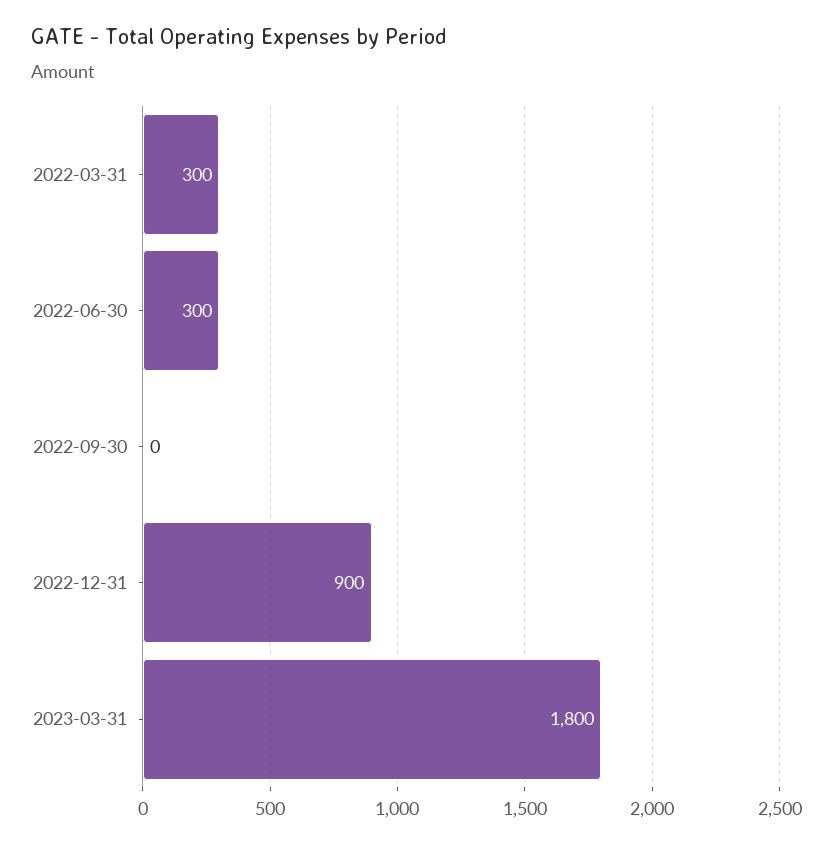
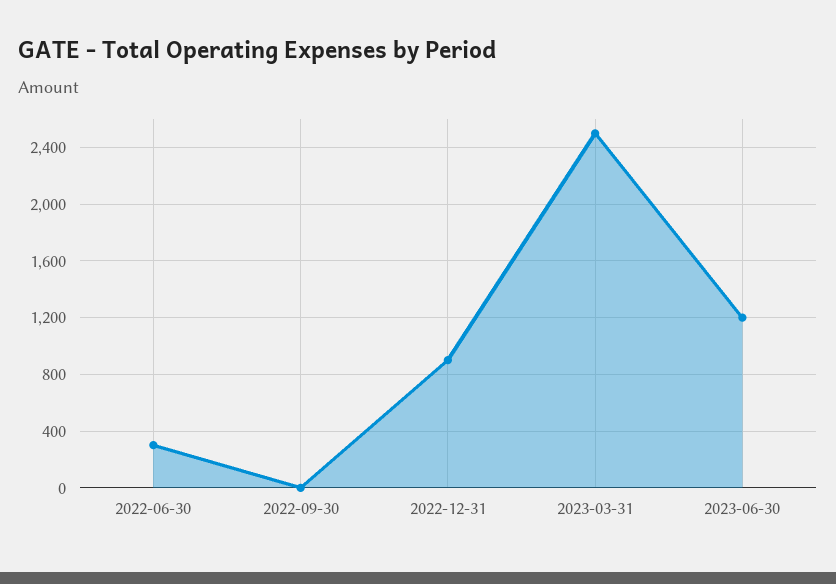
2022-03-31: 300 -> none
2023-03-31: 1800 -> 2500
2023-06-30: none -> 1200

